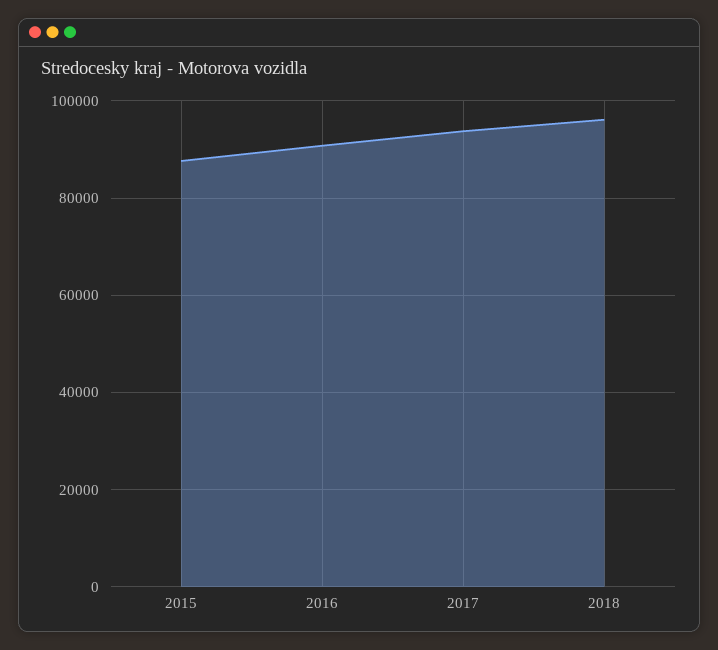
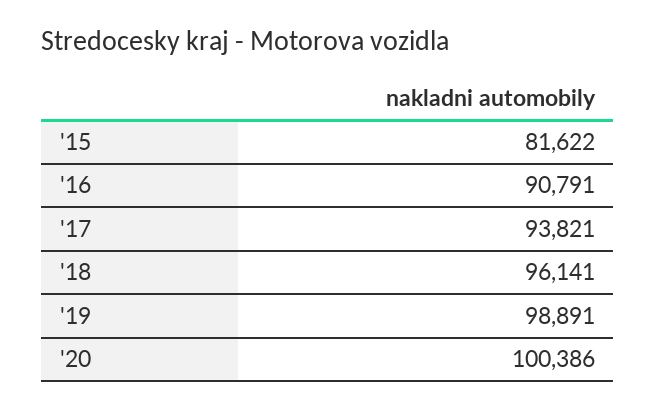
2015: 88000 -> 81622
'19: none -> 98891
'20: none -> 100386

